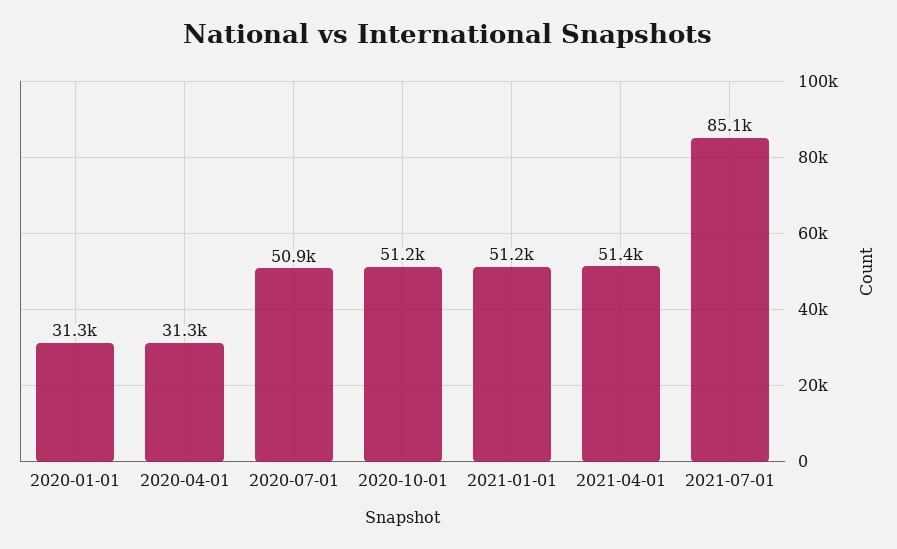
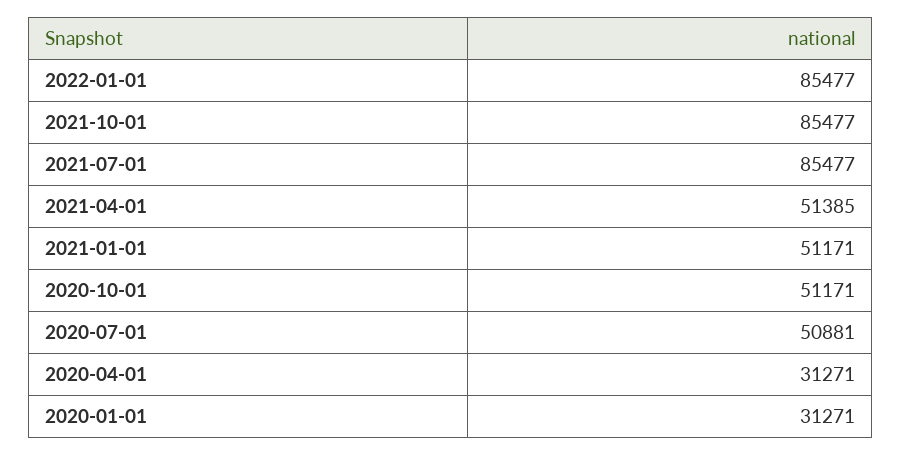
2021-07-01: 85100 -> 85477
2022-01-01: none -> 85477
2021-10-01: none -> 85477

